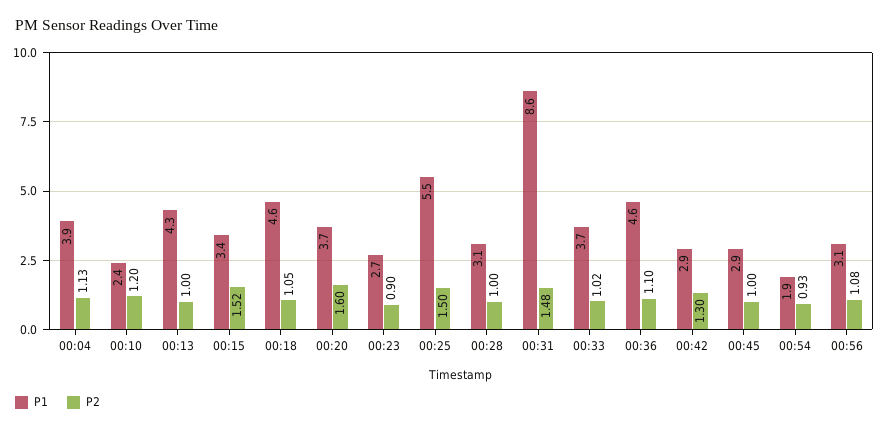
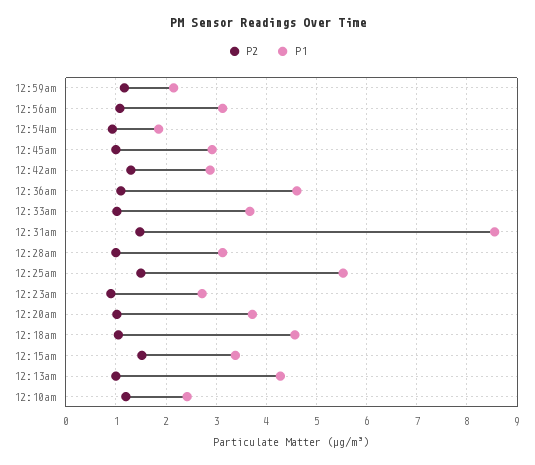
P1, 00:04: 3.9 -> none
P2, 00:04: 1.13 -> none
P2, 00:20: 1.6 -> 1
P2, 12:59am: none -> 1.2
P1, 12:59am: none -> 2.2

